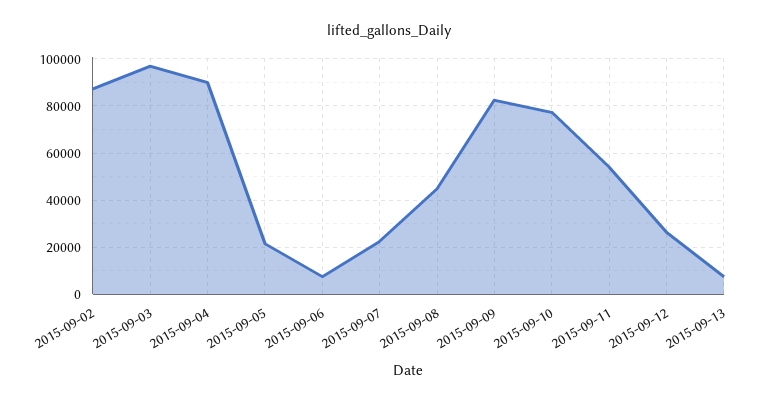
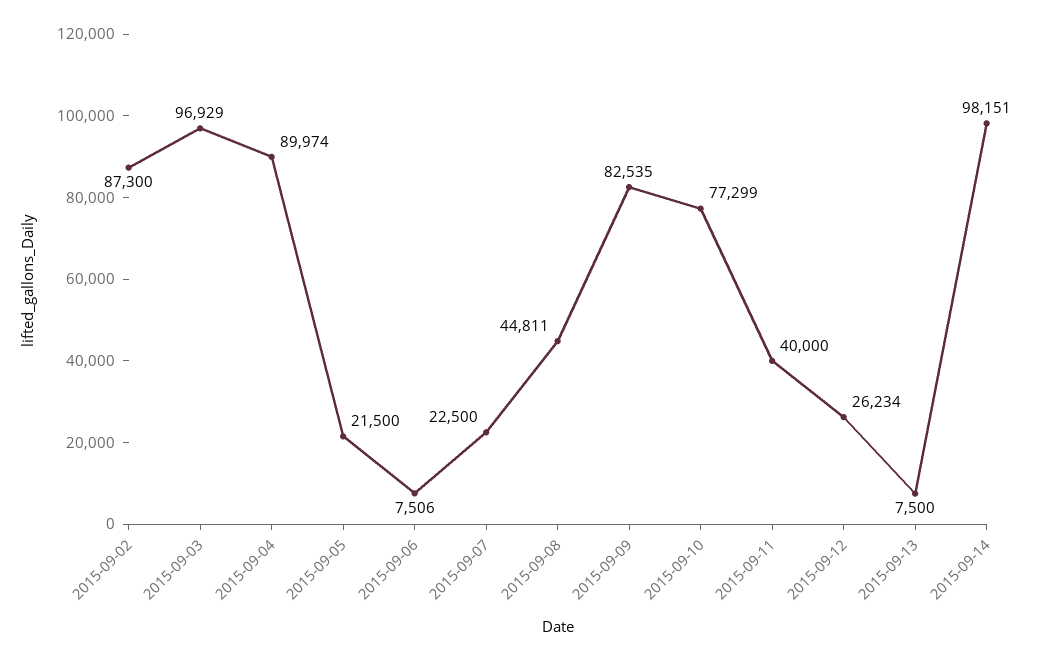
2015-09-11: 55000 -> 40000
2015-09-14: none -> 98151

